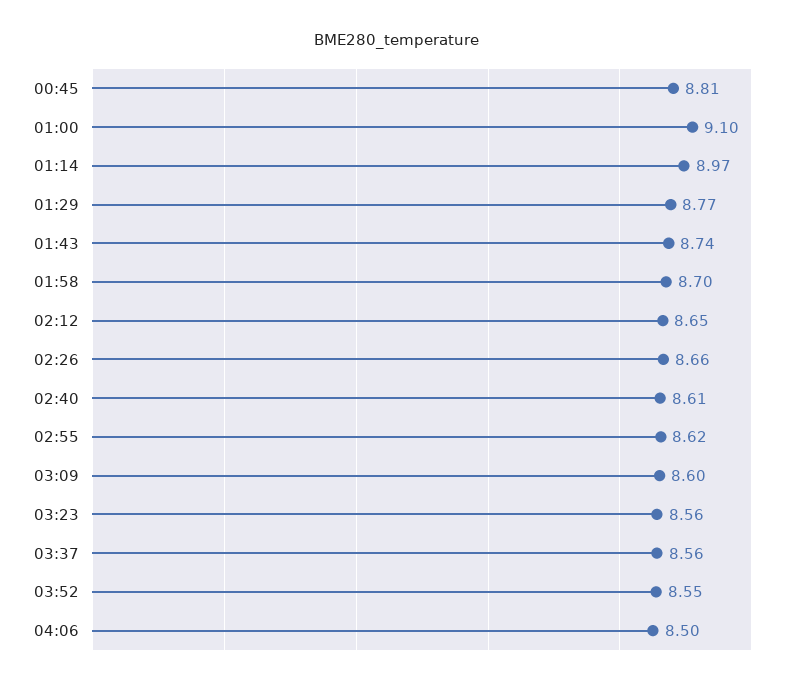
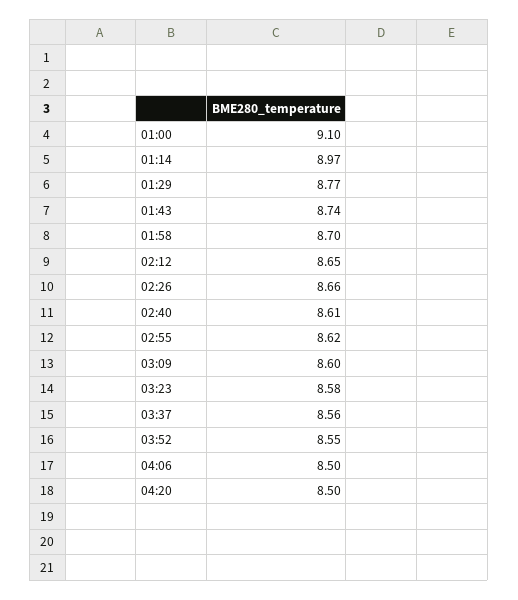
00:45: 8.81 -> none
03:23: 8.56 -> 8.58
04:20: none -> 8.5

